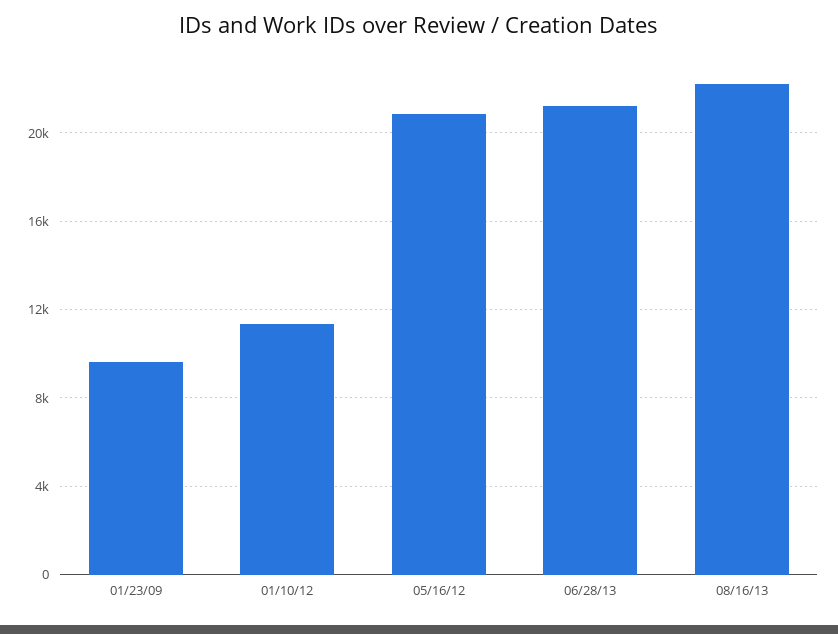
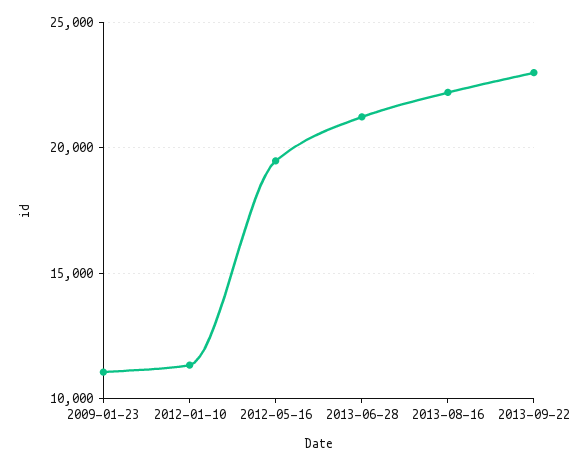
01/23/09: 9500 -> 11000
05/16/12: 21000 -> 19500
2013-09-22: none -> 23000

